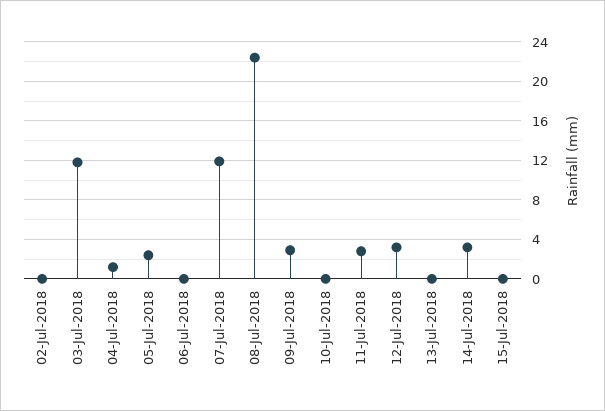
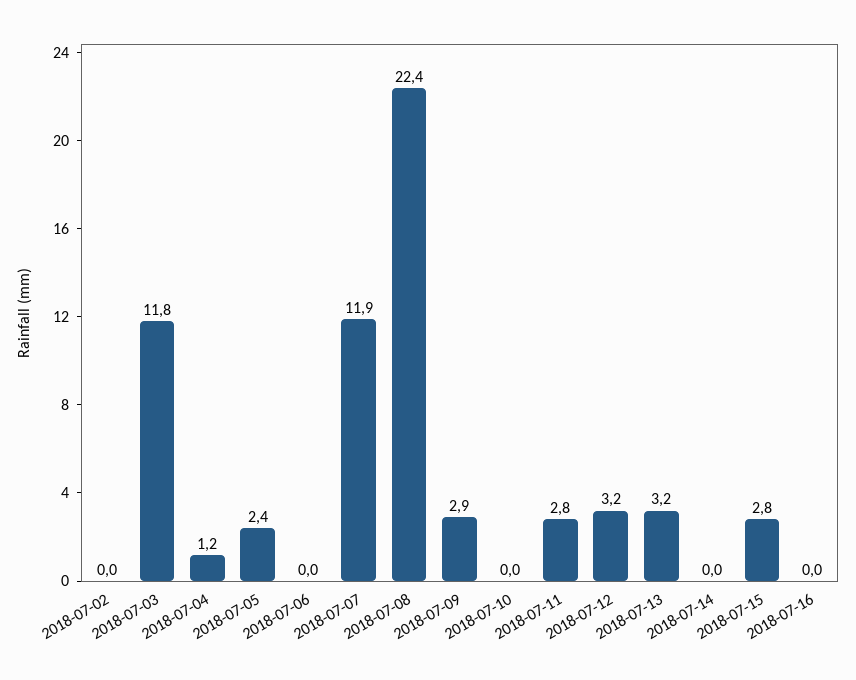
13-Jul-2018: 0 -> 3.2
14-Jul-2018: 3 -> 0
15-Jul-2018: 0 -> 2.8
2018-07-16: none -> 0

